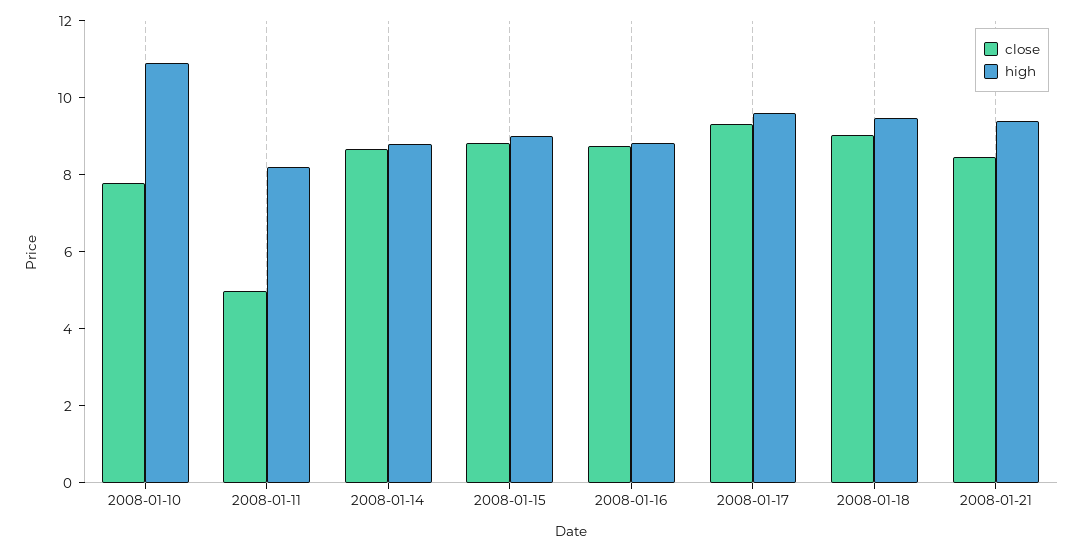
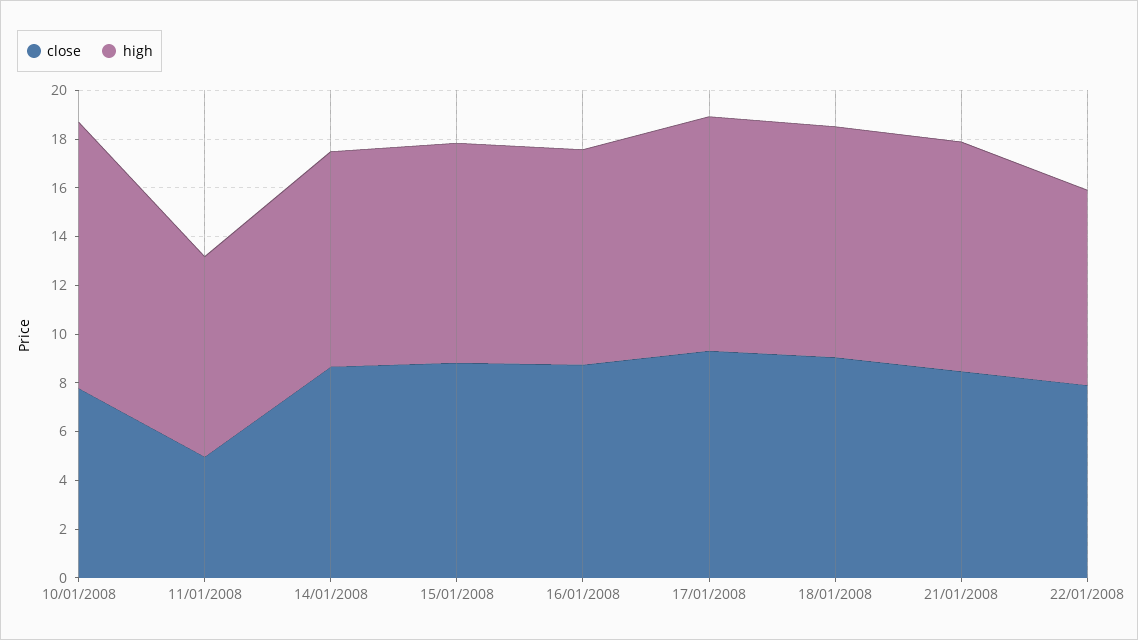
close, 22/01/2008: none -> 8
high, 22/01/2008: none -> 8

